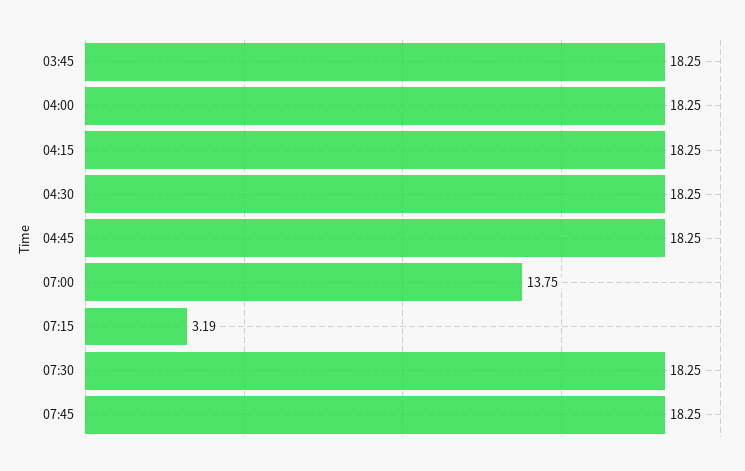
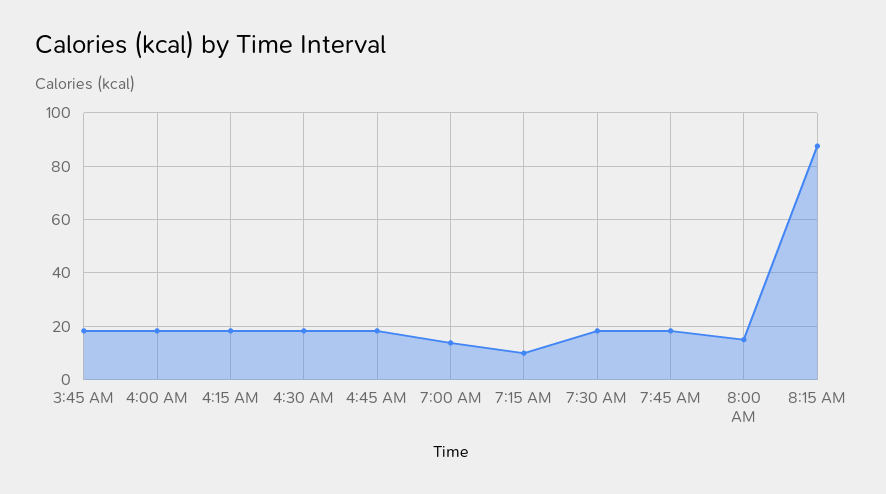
07:15: 3.19 -> 10
8:00 AM: none -> 15
8:15 AM: none -> 87.5

